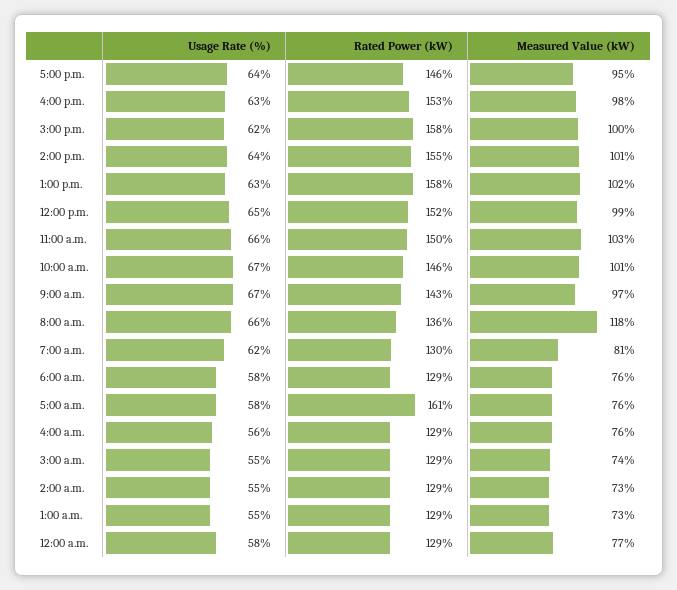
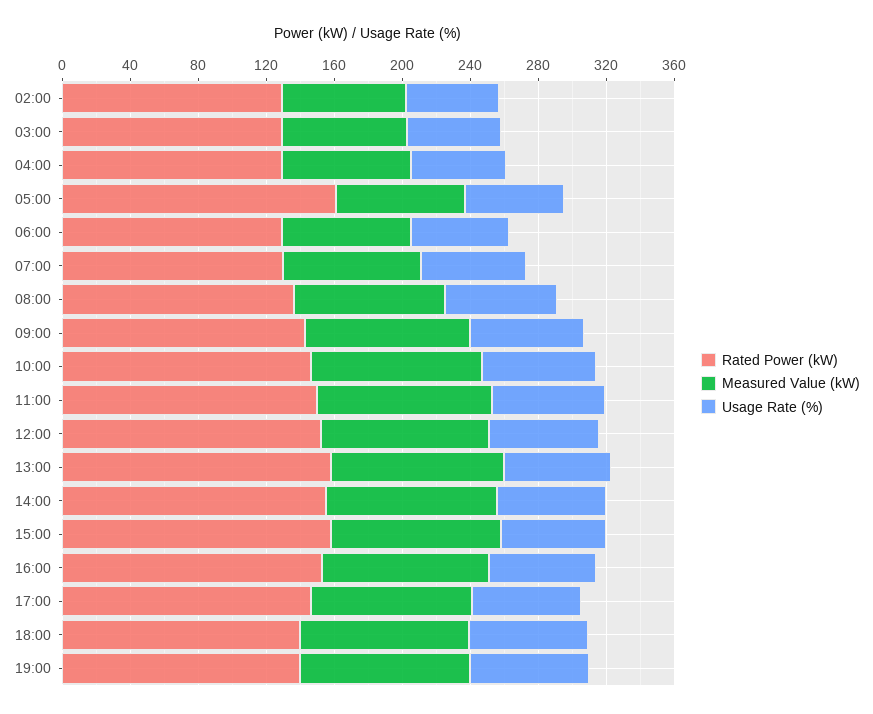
Measured Value (kW), 8:00 a.m.: 118 -> 90
Usage Rate (%), 1:00 a.m.: 55 -> none
Rated Power (kW), 1:00 a.m.: 129 -> none
Measured Value (kW), 1:00 a.m.: 73 -> none
Usage Rate (%), 12:00 a.m.: 58 -> none
Rated Power (kW), 12:00 a.m.: 129 -> none
Measured Value (kW), 12:00 a.m.: 77 -> none
Rated Power (kW), 18:00: none -> 140
Measured Value (kW), 18:00: none -> 100
Usage Rate (%), 18:00: none -> 70
Rated Power (kW), 19:00: none -> 140
Measured Value (kW), 19:00: none -> 100
Usage Rate (%), 19:00: none -> 70

